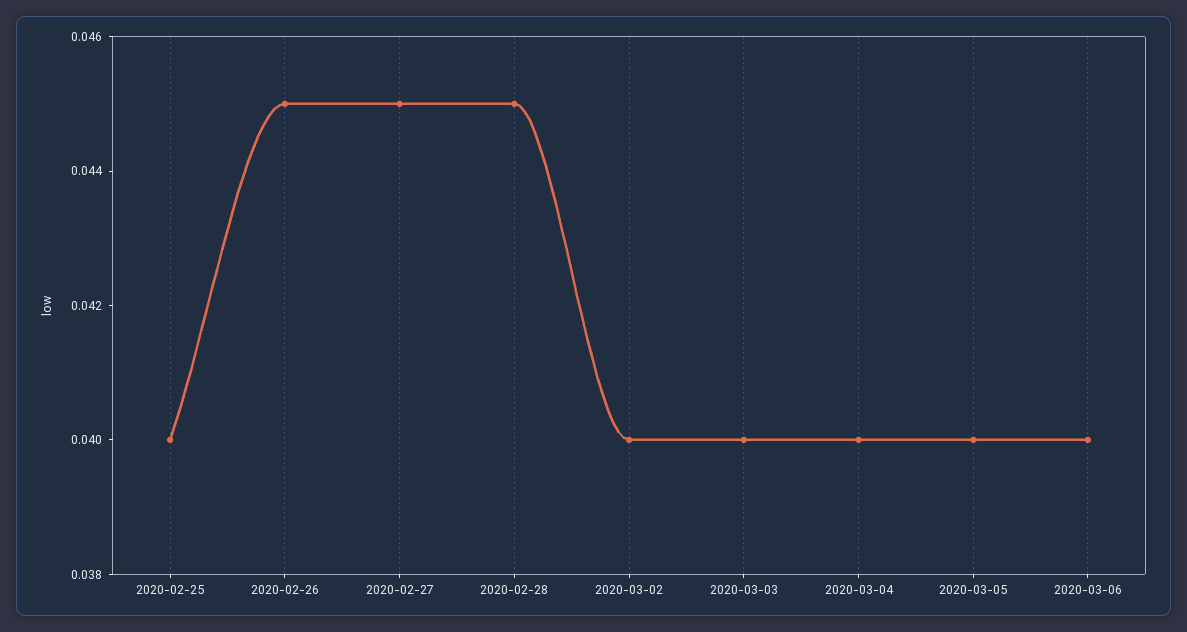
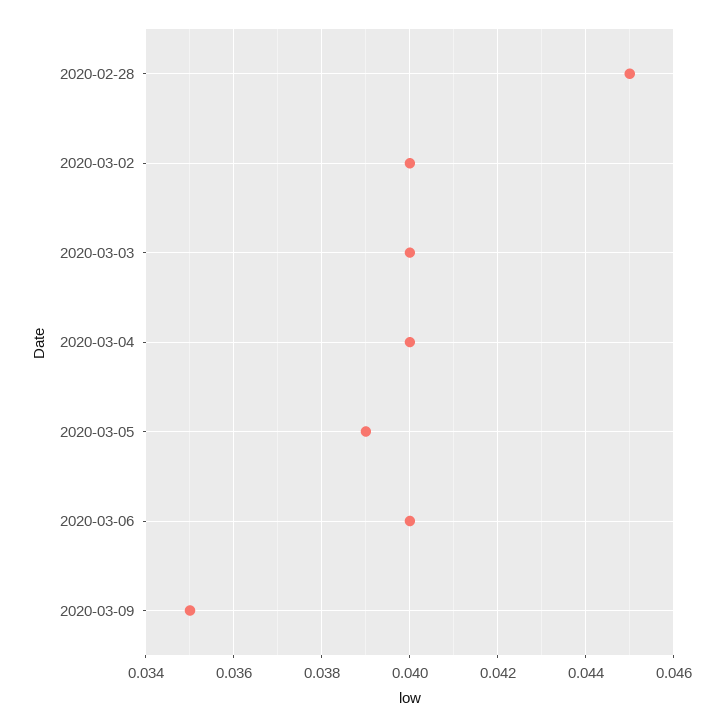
2020-02-25: 0.04 -> none
2020-02-26: 0.045 -> none
2020-02-27: 0.045 -> none
2020-03-05: 0.04 -> 0.039
2020-03-09: none -> 0.035

